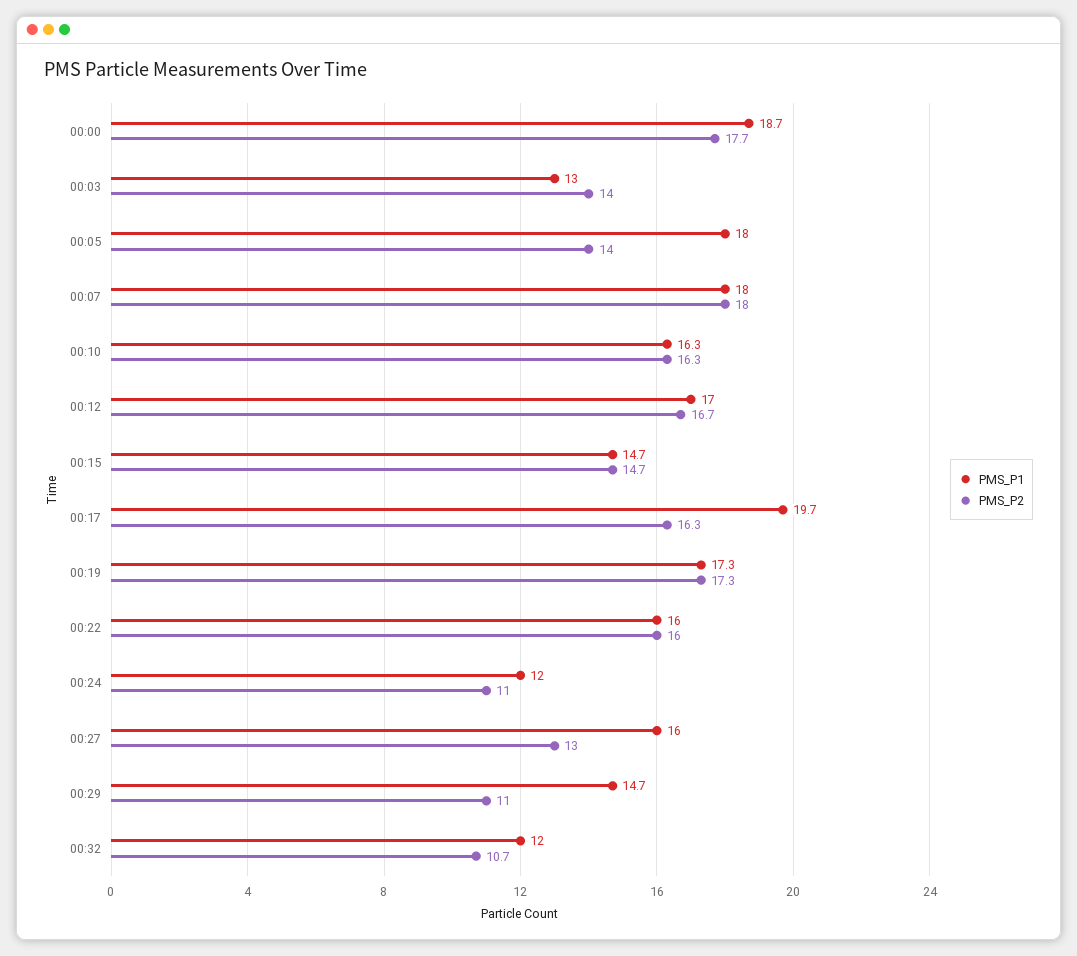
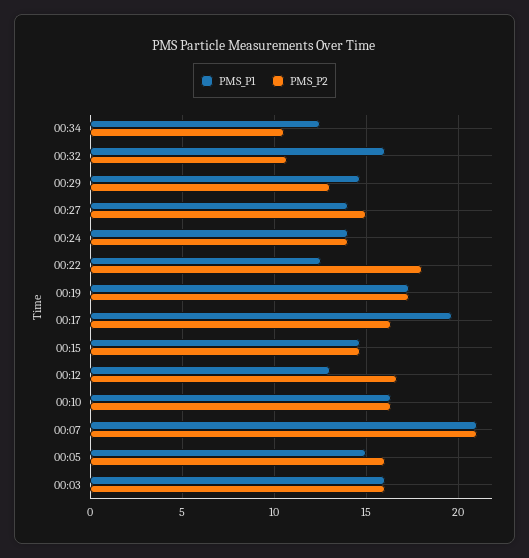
PMS_P1, 00:00: 18.7 -> none
PMS_P2, 00:00: 17.7 -> none
PMS_P1, 00:03: 13 -> 16
PMS_P2, 00:03: 14 -> 16
PMS_P1, 00:05: 18 -> 15
PMS_P2, 00:05: 14 -> 16
PMS_P1, 00:07: 18 -> 21
PMS_P2, 00:07: 18 -> 21
PMS_P1, 00:12: 17 -> 13
PMS_P1, 00:22: 16 -> 12.5
PMS_P2, 00:22: 16 -> 18
PMS_P1, 00:24: 12 -> 14
PMS_P2, 00:24: 11 -> 14
PMS_P1, 00:27: 16 -> 14
PMS_P2, 00:27: 13 -> 15
PMS_P2, 00:29: 11 -> 13
PMS_P1, 00:32: 12 -> 16
PMS_P1, 00:34: none -> 12.5
PMS_P2, 00:34: none -> 10.5

